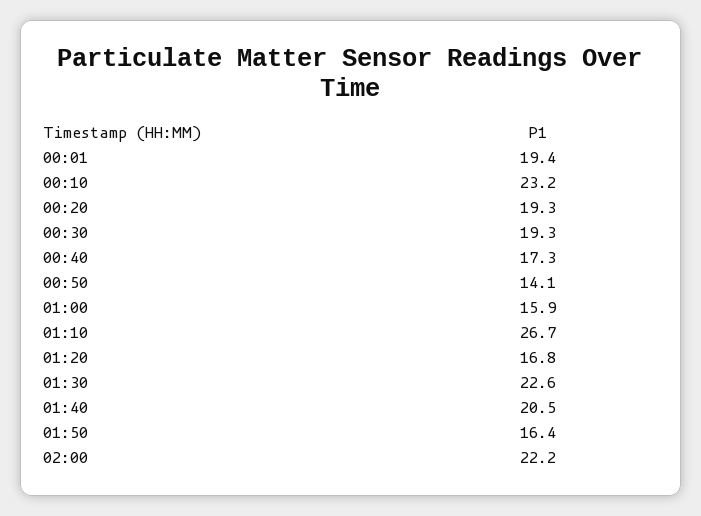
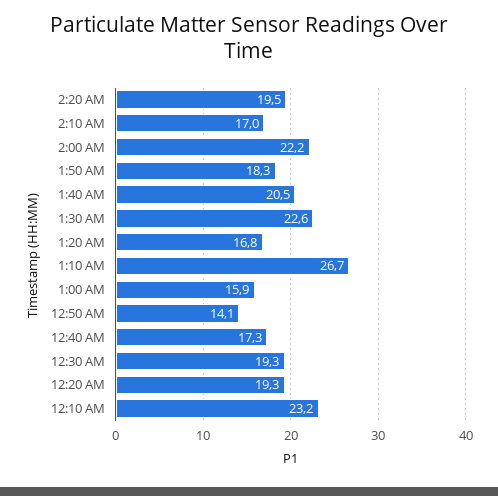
00:01: 19.4 -> none
01:50: 16.4 -> 18.3
2:20 AM: none -> 19.5
2:10 AM: none -> 17

